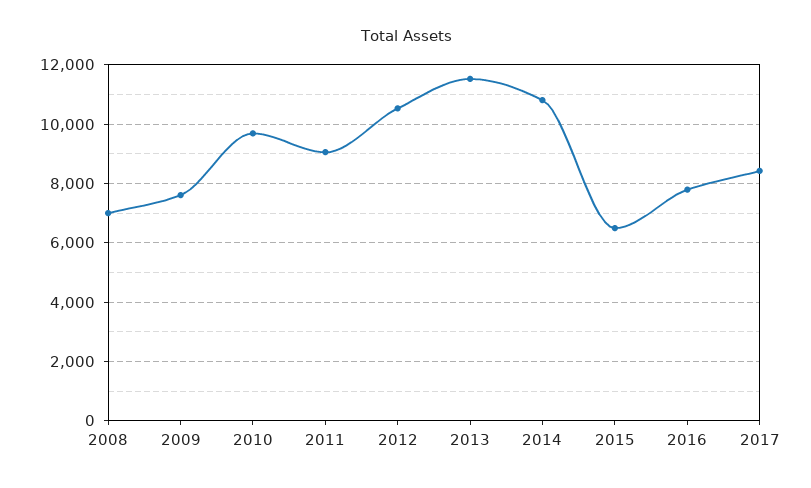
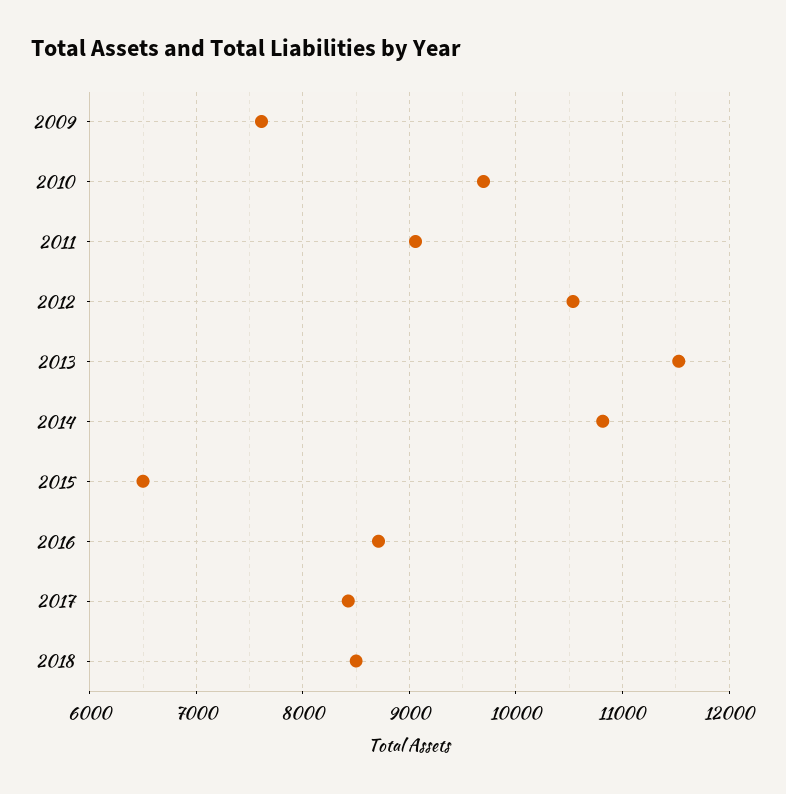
2008: 7000 -> none
2016: 7750 -> 8700
2018: none -> 8500

